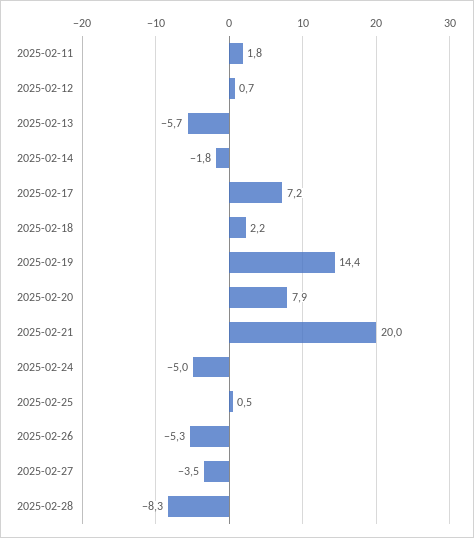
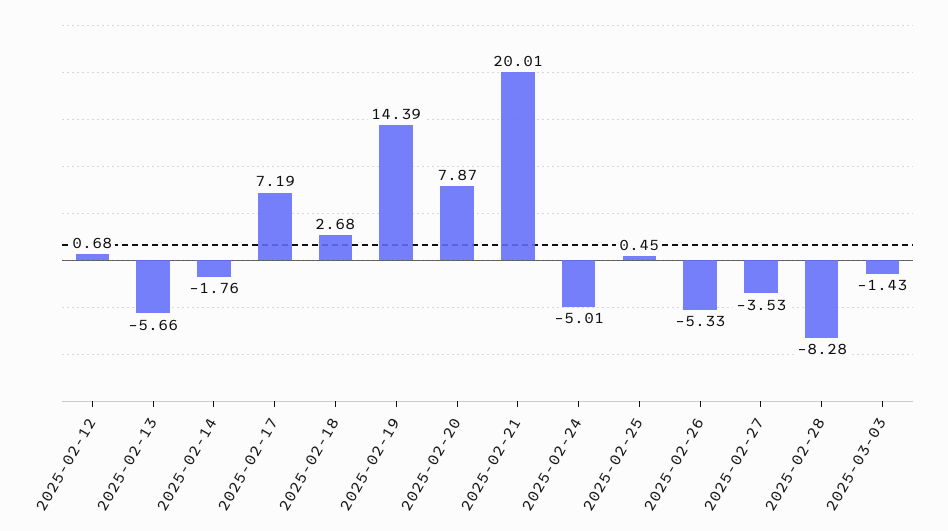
2025-02-11: 1.8 -> none
2025-02-18: 2.2 -> 2.68
2025-03-03: none -> -1.43

